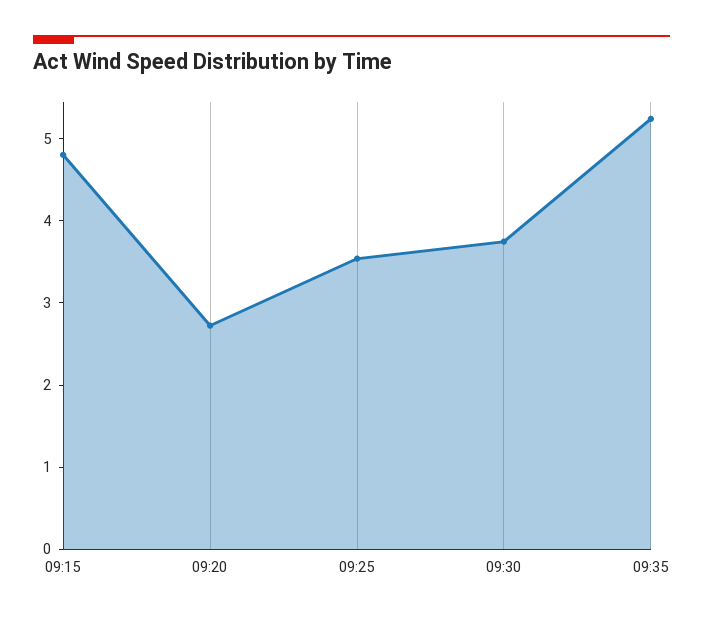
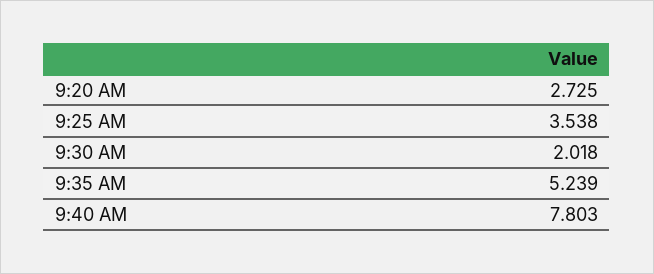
09:15: 4.8 -> none
09:30: 3.8 -> 2.018
9:40 AM: none -> 7.803

